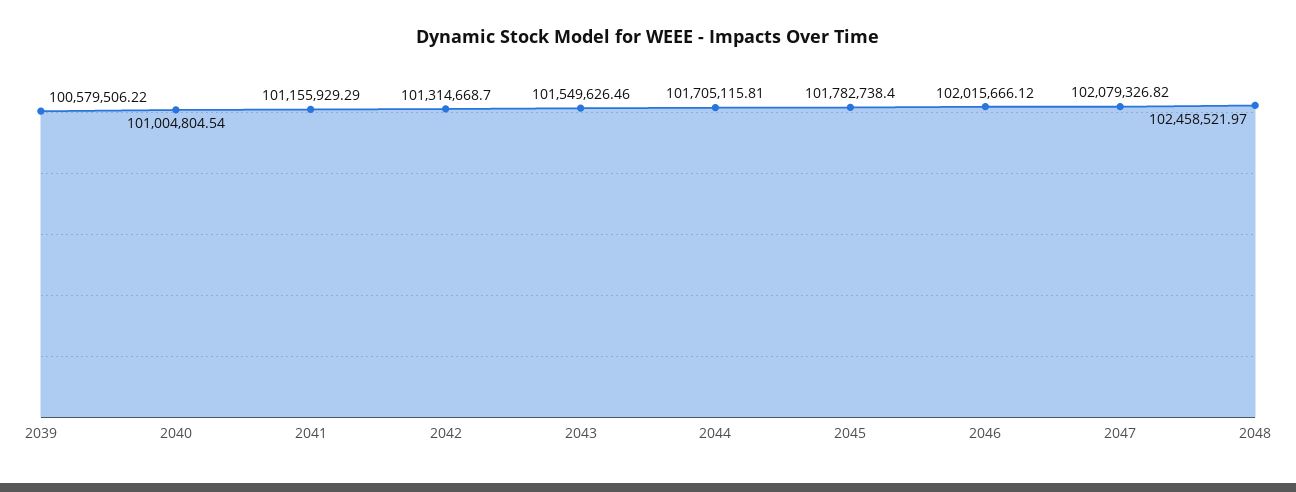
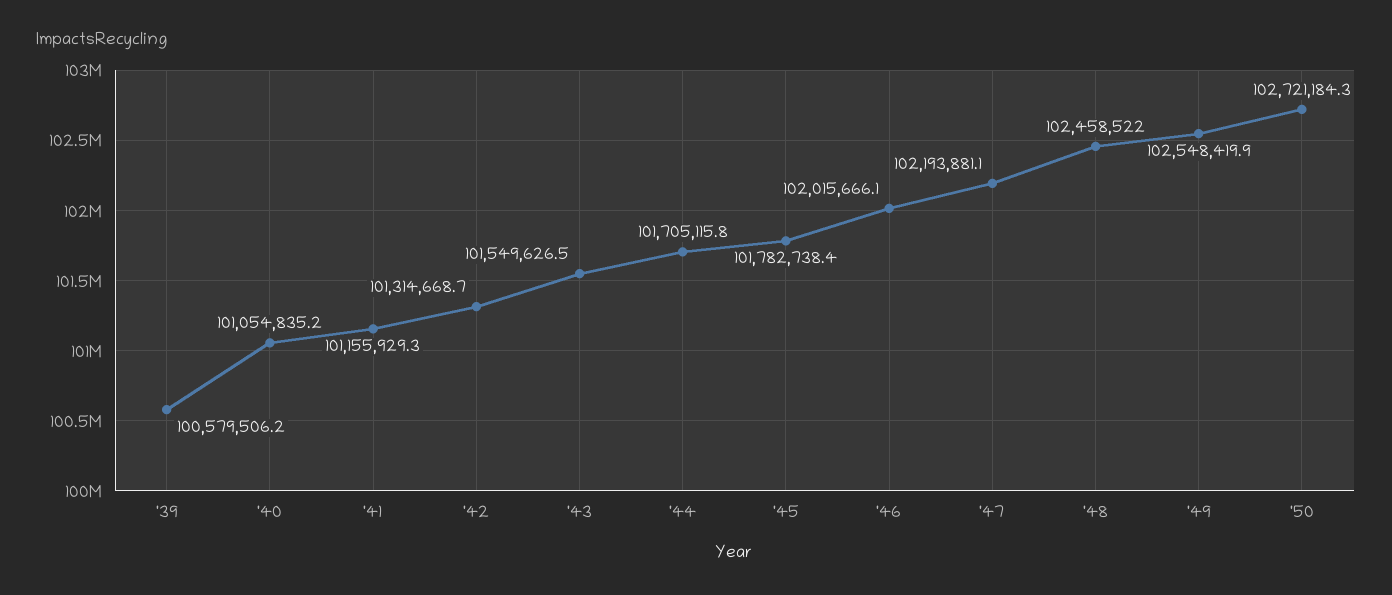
2040: 101004804.54 -> 101054835.2
2047: 102079326.82 -> 102193881.1
'49: none -> 102548419.9
'50: none -> 102721184.3

